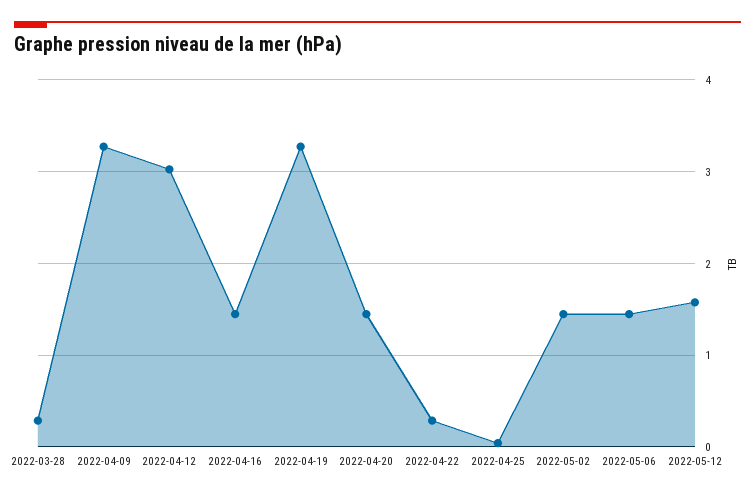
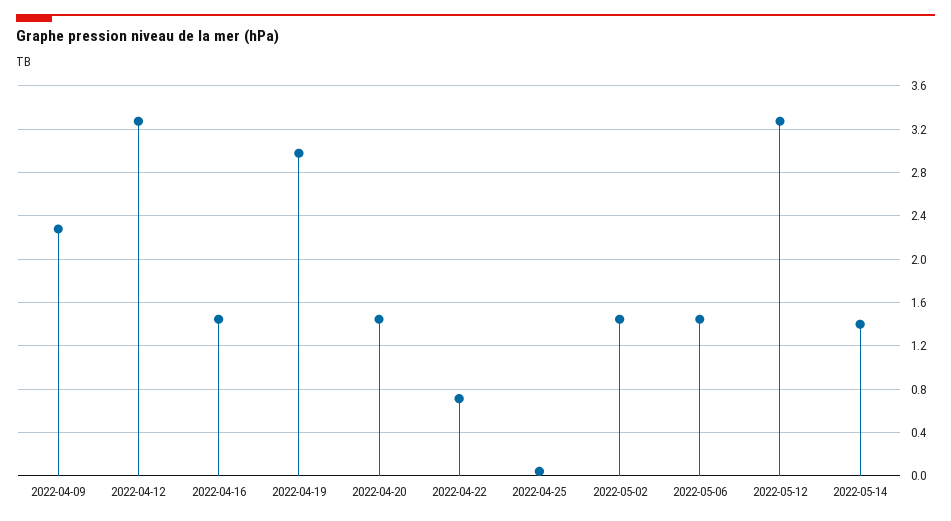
2022-03-28: 0.3 -> none
2022-04-09: 3.3 -> 2.3
2022-04-12: 3 -> 3.3
2022-04-19: 3.3 -> 3
2022-04-22: 0.3 -> 0.7
2022-05-12: 1.6 -> 3.3
2022-05-14: none -> 1.4

